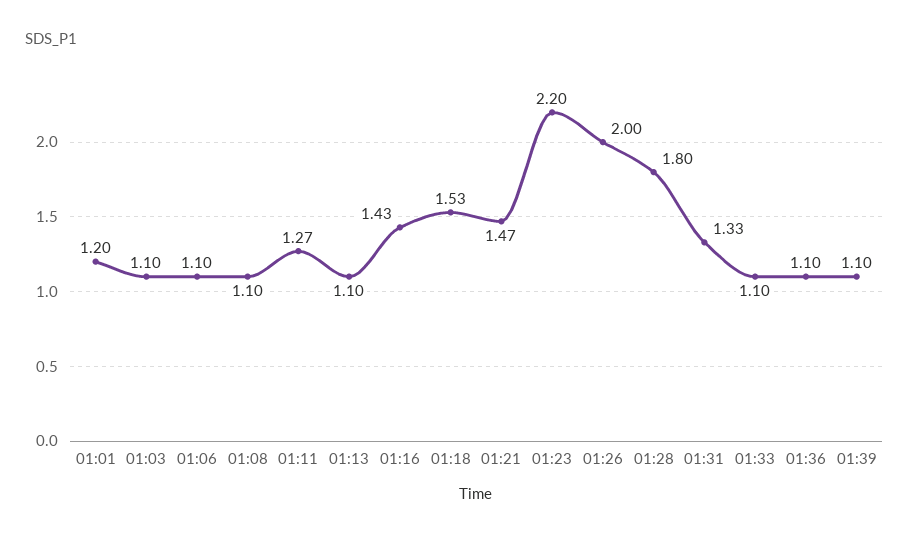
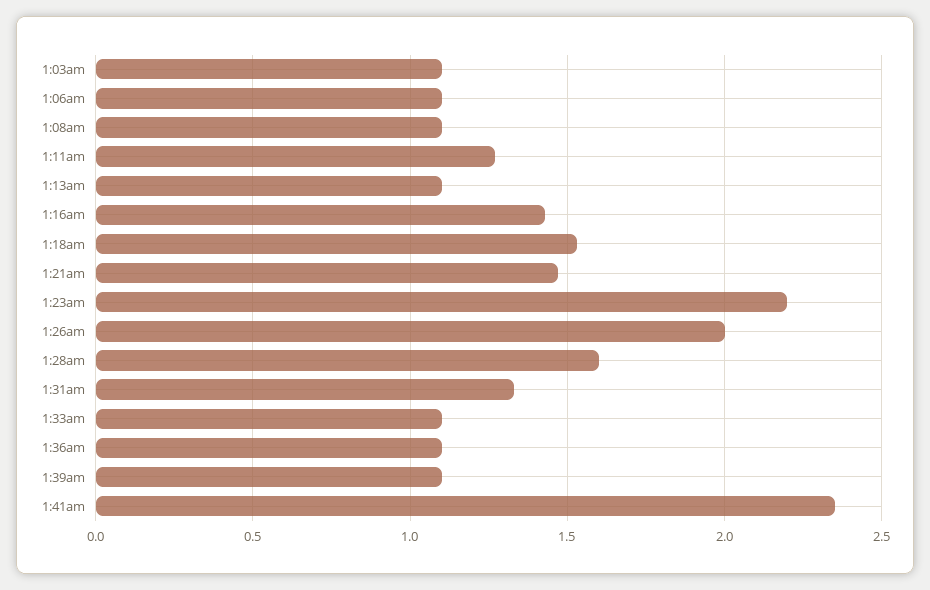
01:01: 1.2 -> none
01:28: 1.8 -> 1.6
1:41am: none -> 2.35

